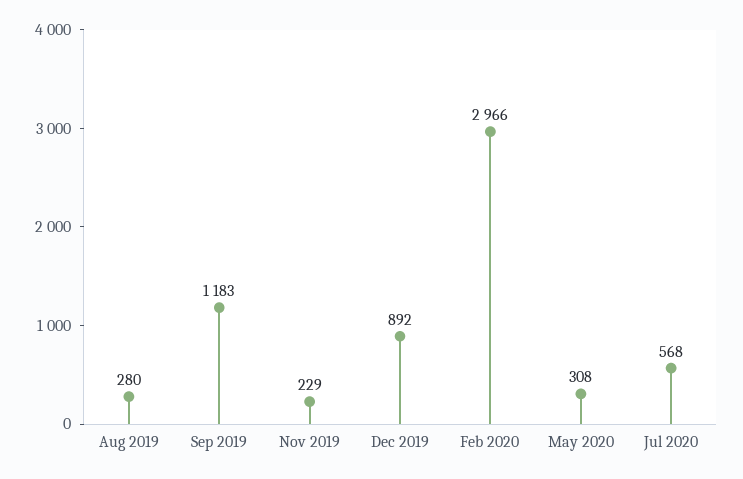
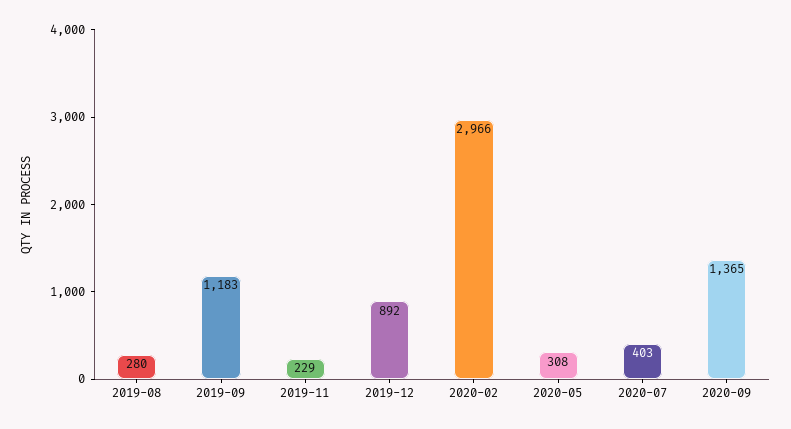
Jul 2020: 568 -> 403
2020-09: none -> 1365

